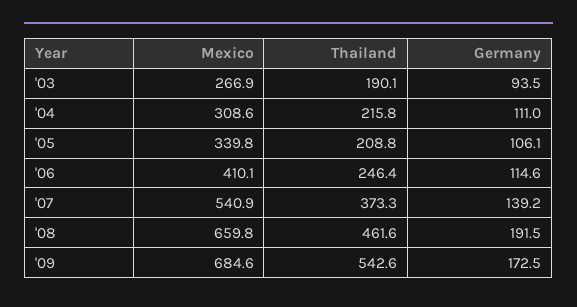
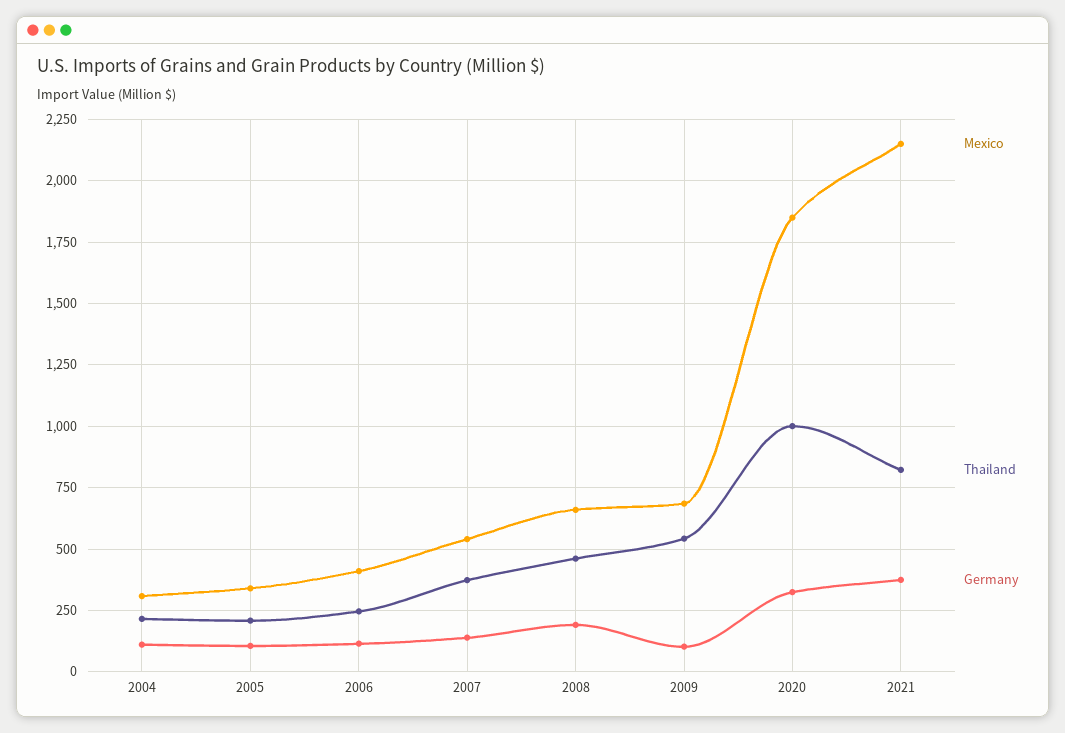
Mexico, '03: 266.9 -> none
Thailand, '03: 190.1 -> none
Germany, '03: 93.5 -> none
Germany, '09: 172.5 -> 100
Mexico, 2020: none -> 1850
Thailand, 2020: none -> 1000
Germany, 2020: none -> 325
Mexico, 2021: none -> 2150
Thailand, 2021: none -> 825
Germany, 2021: none -> 375

